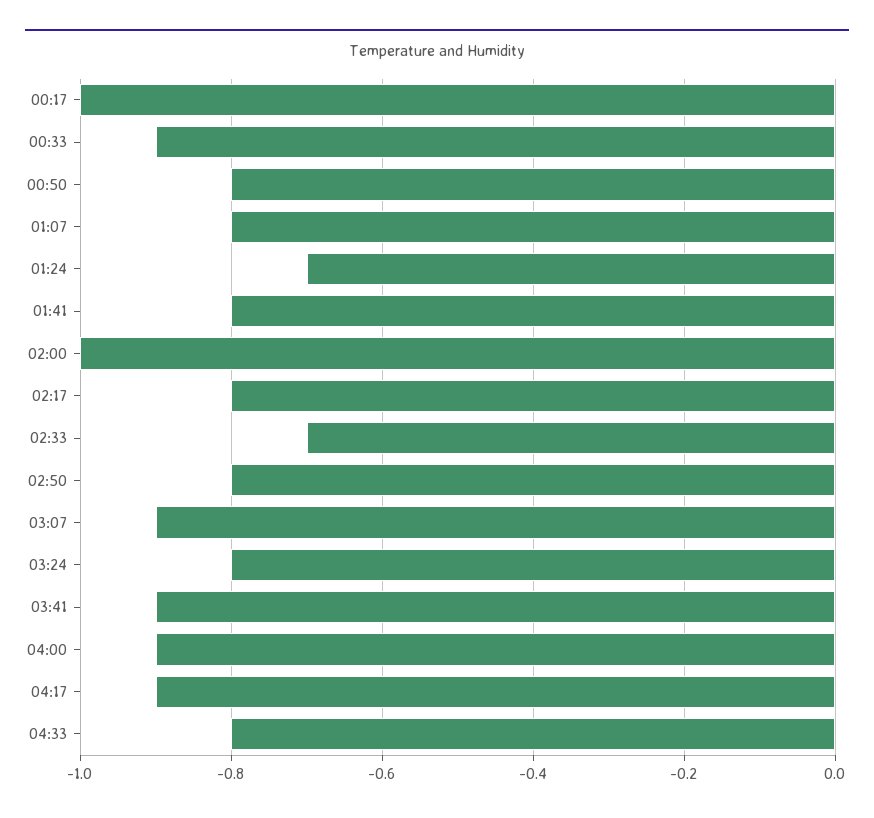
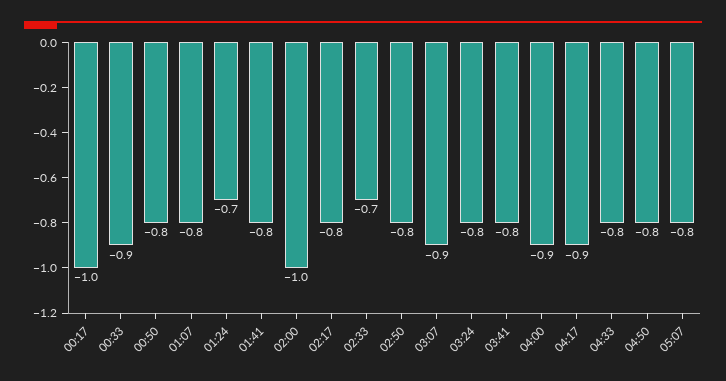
03:41: -0.9 -> -0.8
04:50: none -> -0.8
05:07: none -> -0.8

